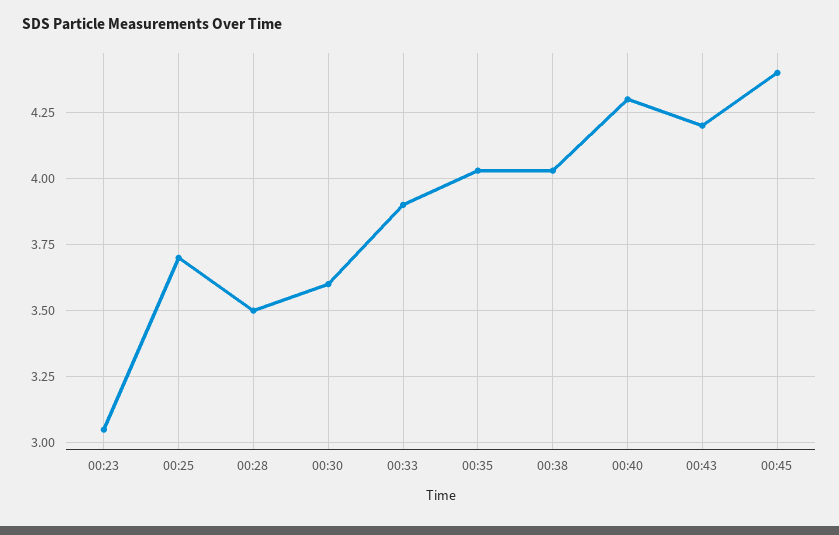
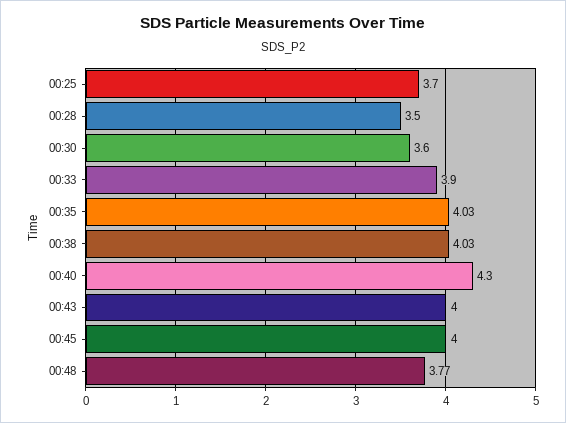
00:23: 3.05 -> none
00:43: 4.2 -> 4
00:45: 4.4 -> 4
00:48: none -> 3.77

